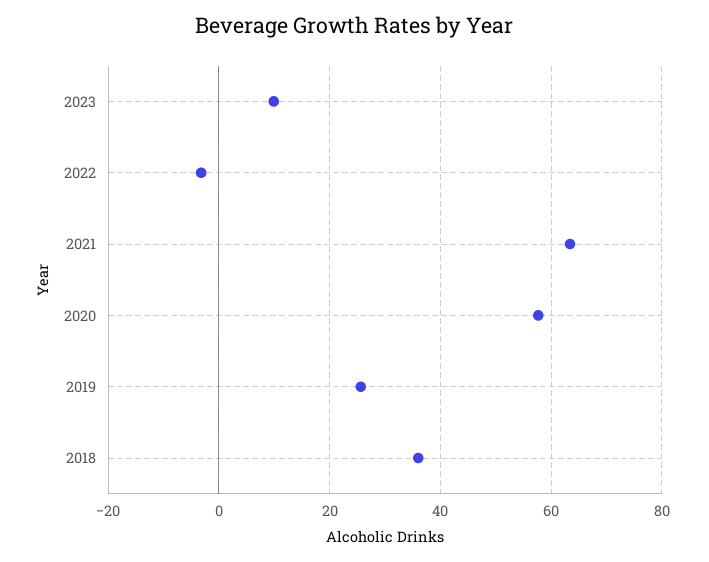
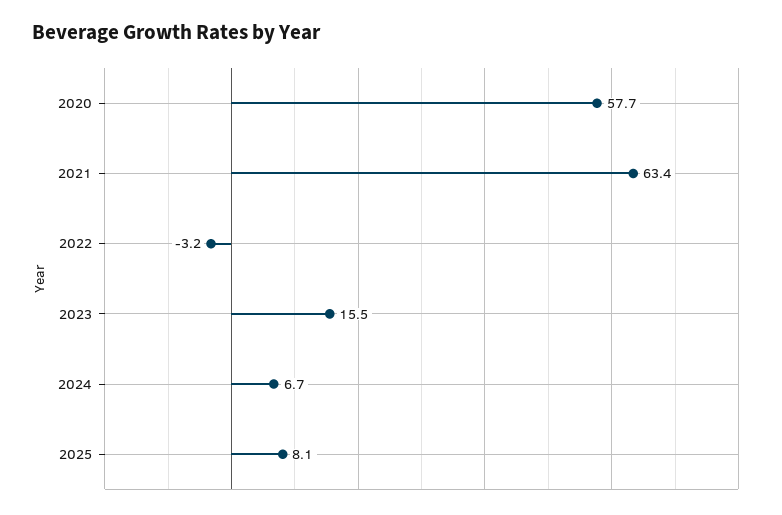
2023: 10 -> 15.5
2019: 26 -> none
2018: 36 -> none
2024: none -> 6.7
2025: none -> 8.1

